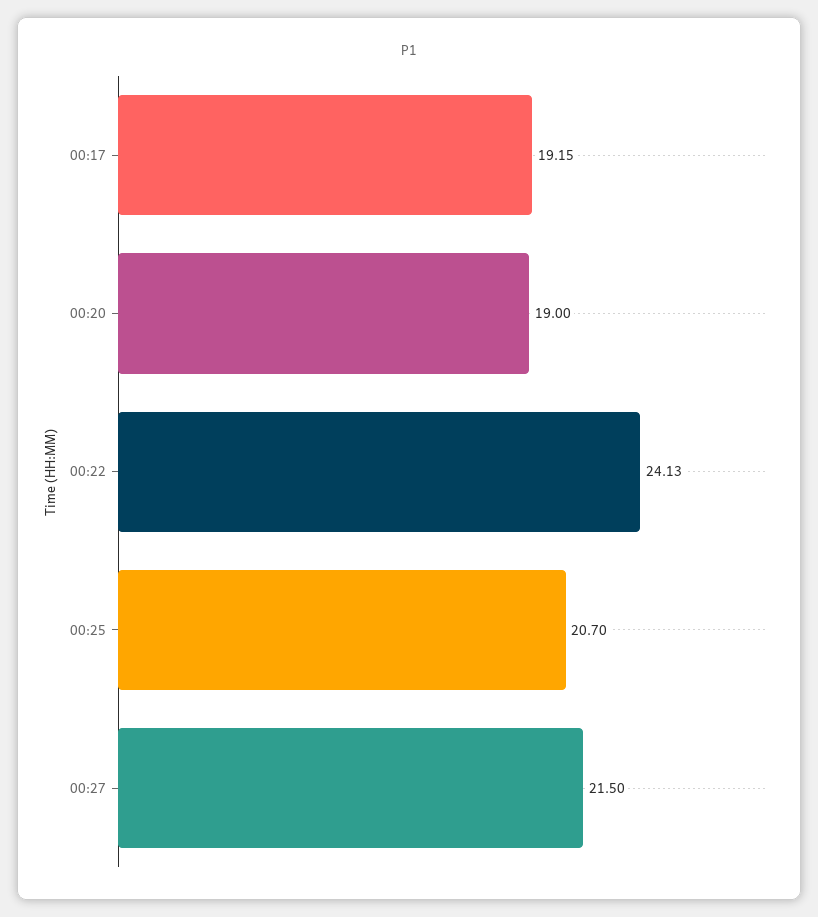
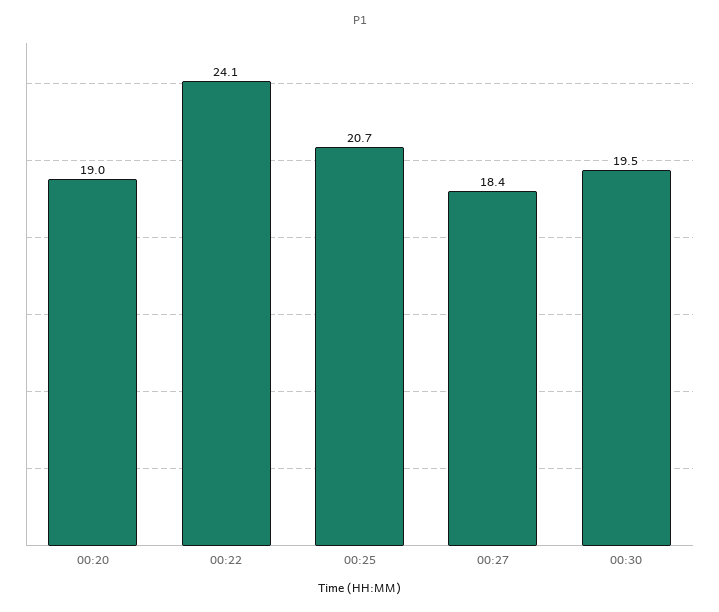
00:17: 19.15 -> none
00:27: 21.5 -> 18.4
00:30: none -> 19.5

